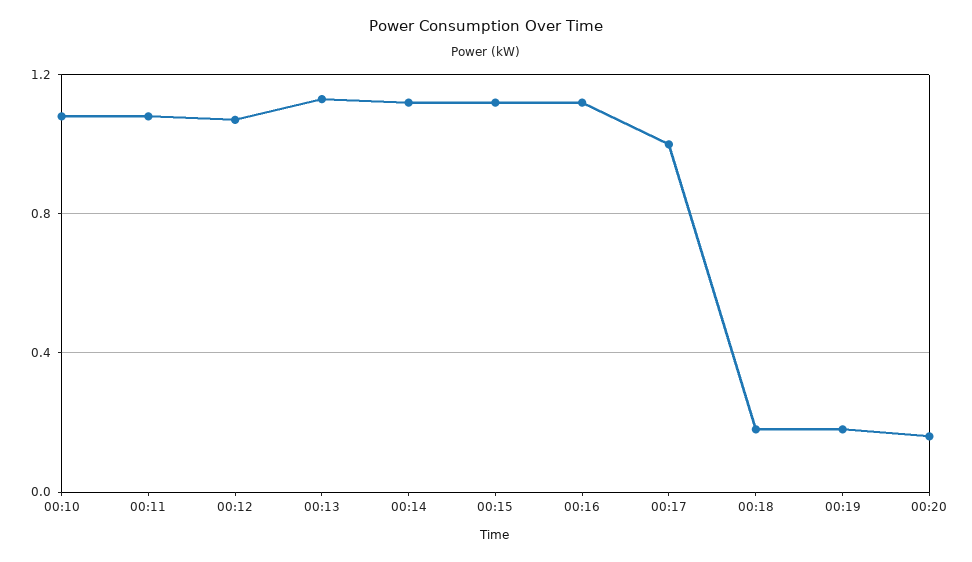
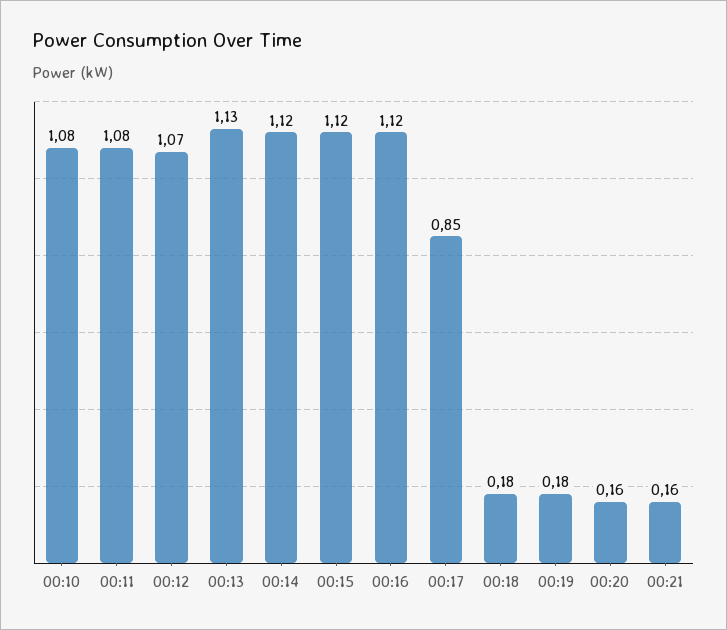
00:17: 1 -> 0.85
00:21: none -> 0.16

